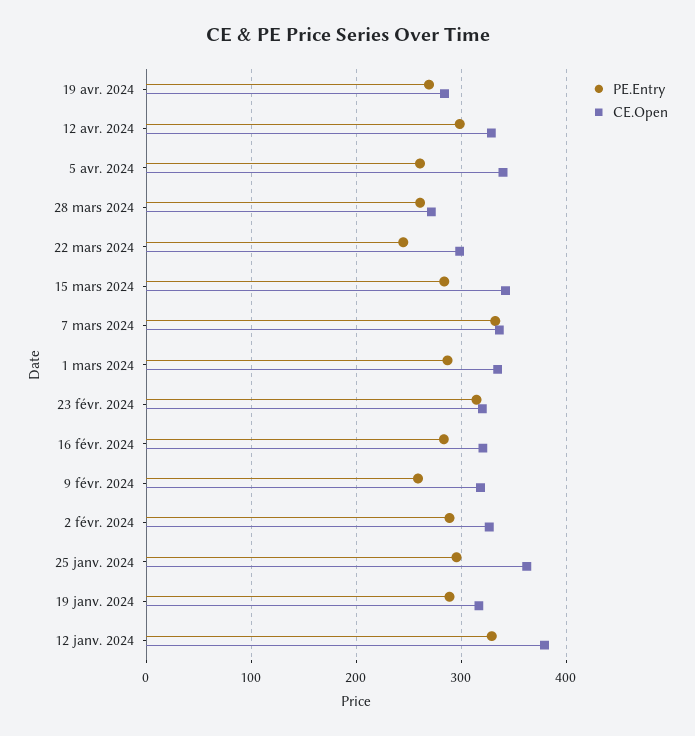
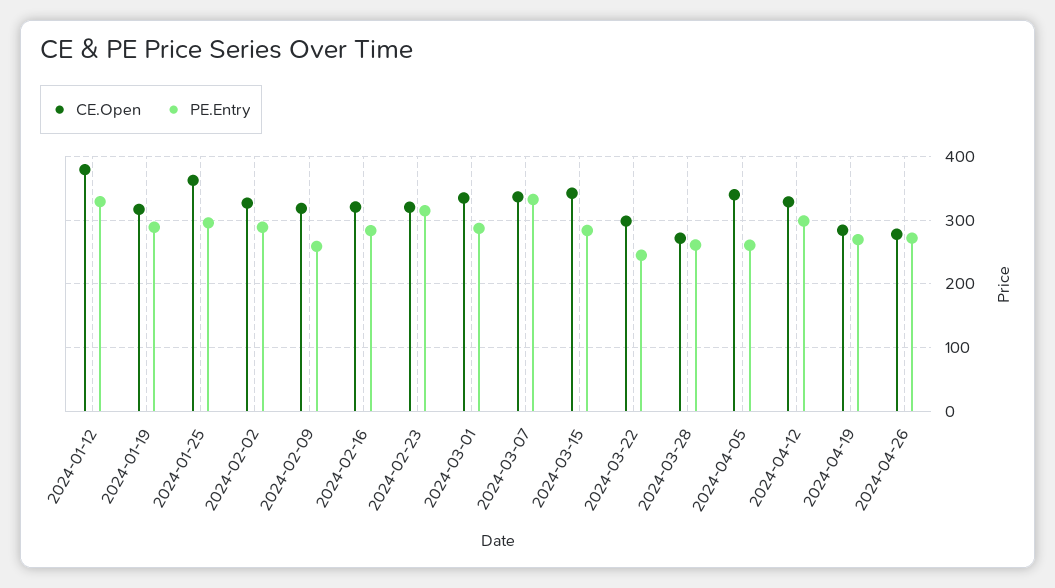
CE.Open, 2024-04-26: none -> 280
PE.Entry, 2024-04-26: none -> 270

